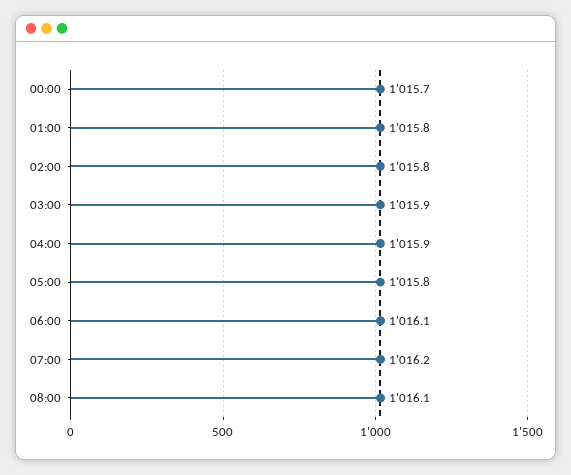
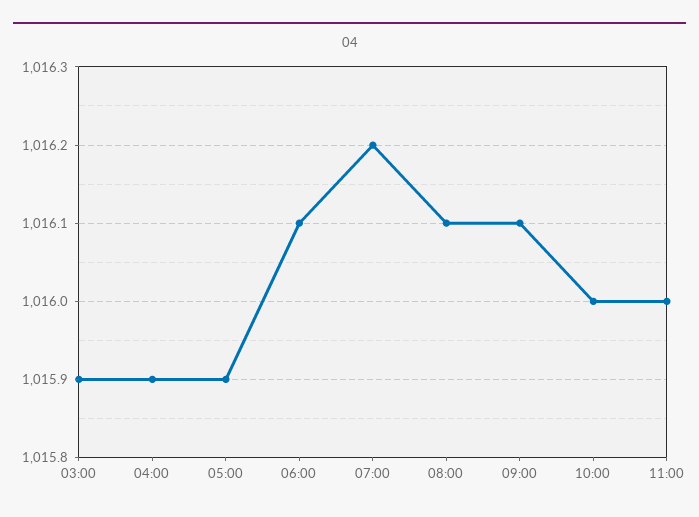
00:00: 1015.7 -> none
01:00: 1015.8 -> none
02:00: 1015.8 -> none
05:00: 1015.8 -> 1015.9
09:00: none -> 1016.1
10:00: none -> 1016
11:00: none -> 1016

